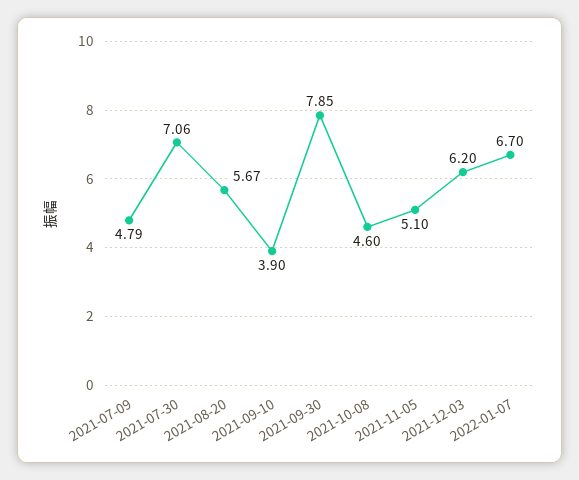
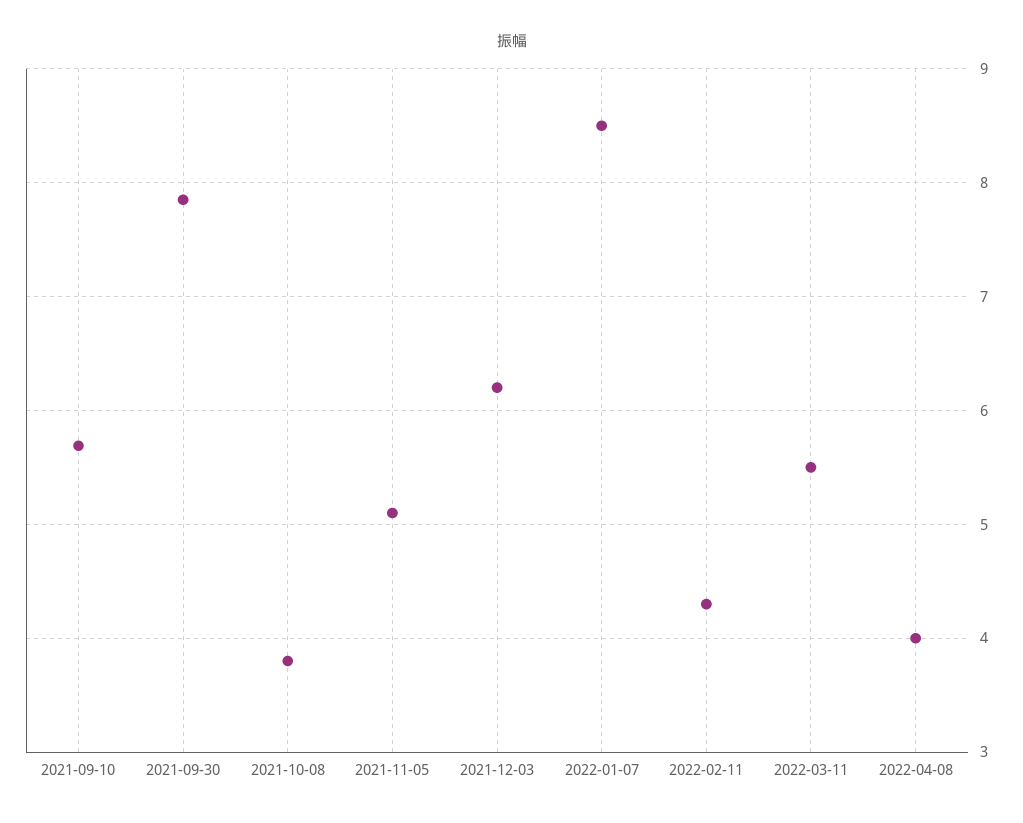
2021-07-09: 4.79 -> none
2021-07-30: 7.06 -> none
2021-08-20: 5.67 -> none
2021-09-10: 3.9 -> 5.7
2021-10-08: 4.6 -> 3.8
2022-01-07: 6.7 -> 8.5
2022-02-11: none -> 4.3
2022-03-11: none -> 5.5
2022-04-08: none -> 4

